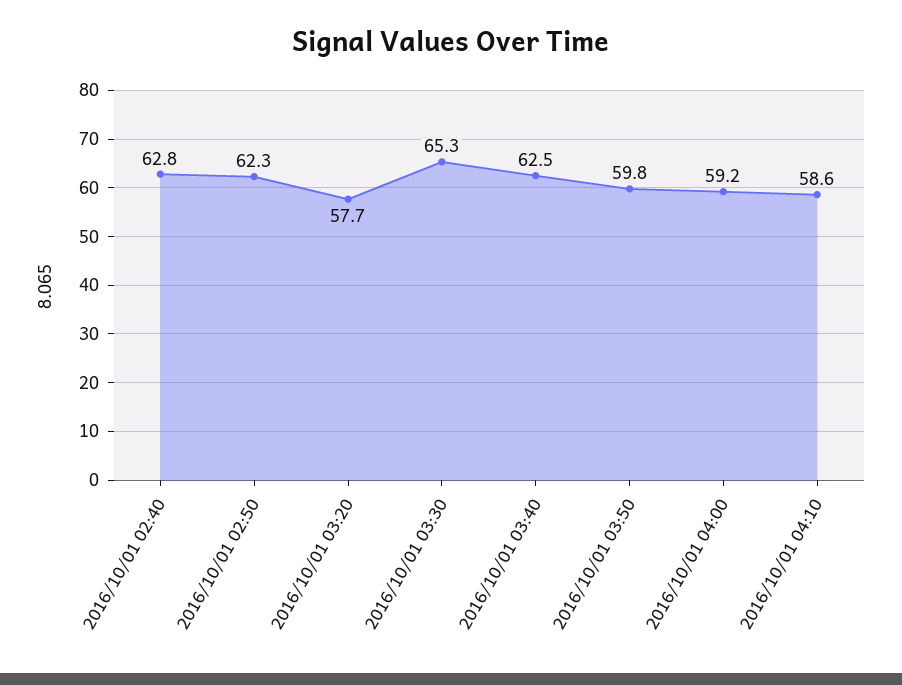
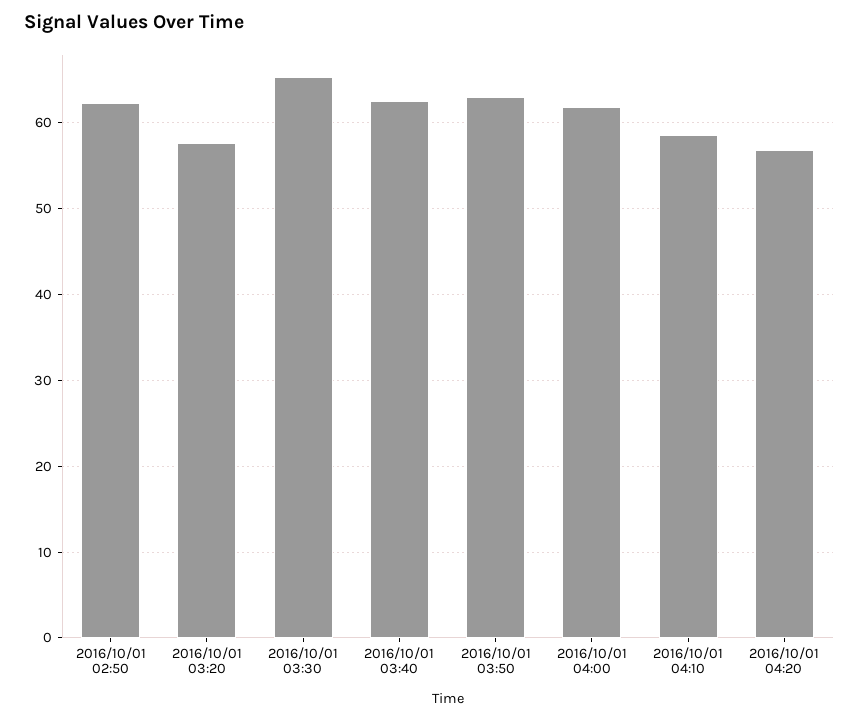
2016/10/01 02:40: 62.8 -> none
2016/10/01 03:50: 59.8 -> 63
2016/10/01 04:00: 59.2 -> 62
2016/10/01 04:20: none -> 57

